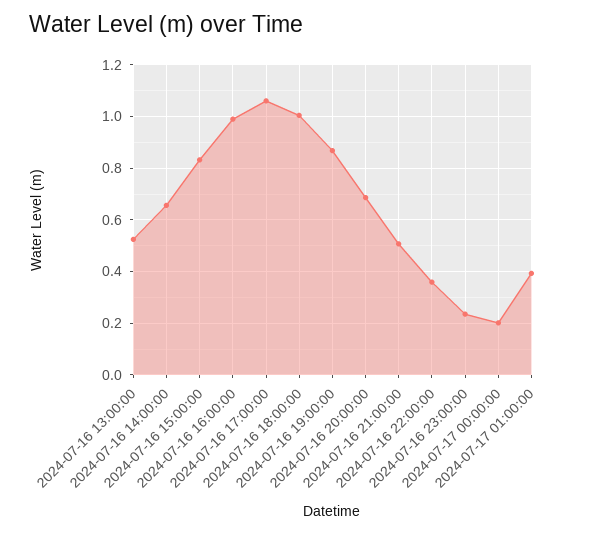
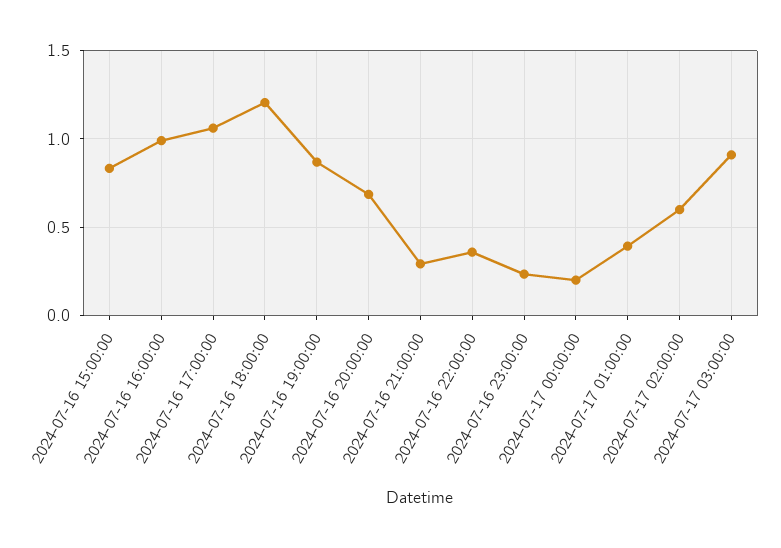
2024-07-16 13:00:00: 0.525 -> none
2024-07-16 14:00:00: 0.65 -> none
2024-07-16 18:00:00: 1 -> 1.2
2024-07-16 21:00:00: 0.5 -> 0.3
2024-07-17 02:00:00: none -> 0.6
2024-07-17 03:00:00: none -> 0.9

